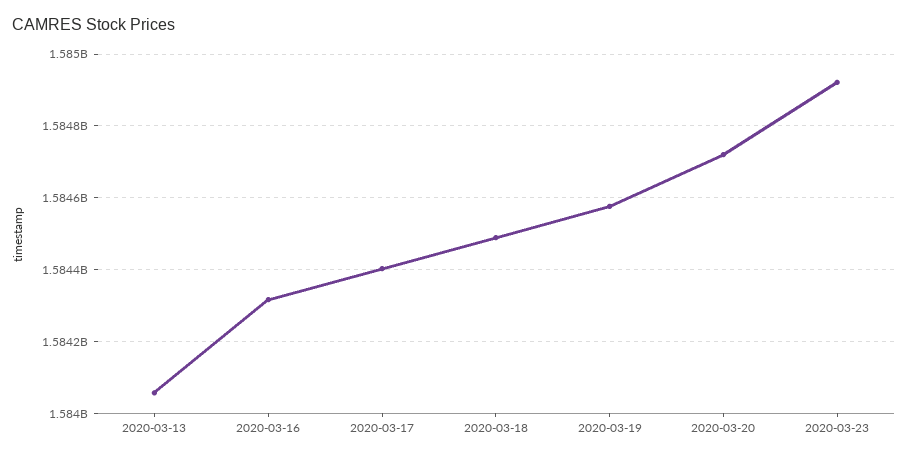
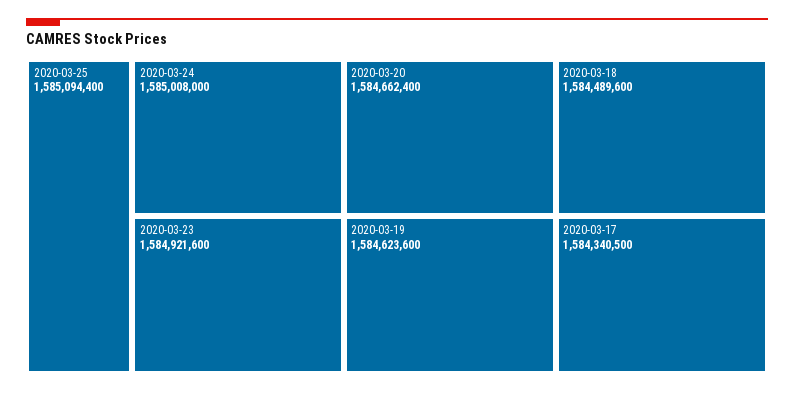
2020-03-13: 1584060000 -> none
2020-03-16: 1584320000 -> none
2020-03-17: 1584400000 -> 1584340500
2020-03-19: 1584580000 -> 1584623600
2020-03-20: 1584720000 -> 1584662400
2020-03-25: none -> 1585094400
2020-03-24: none -> 1585008000

